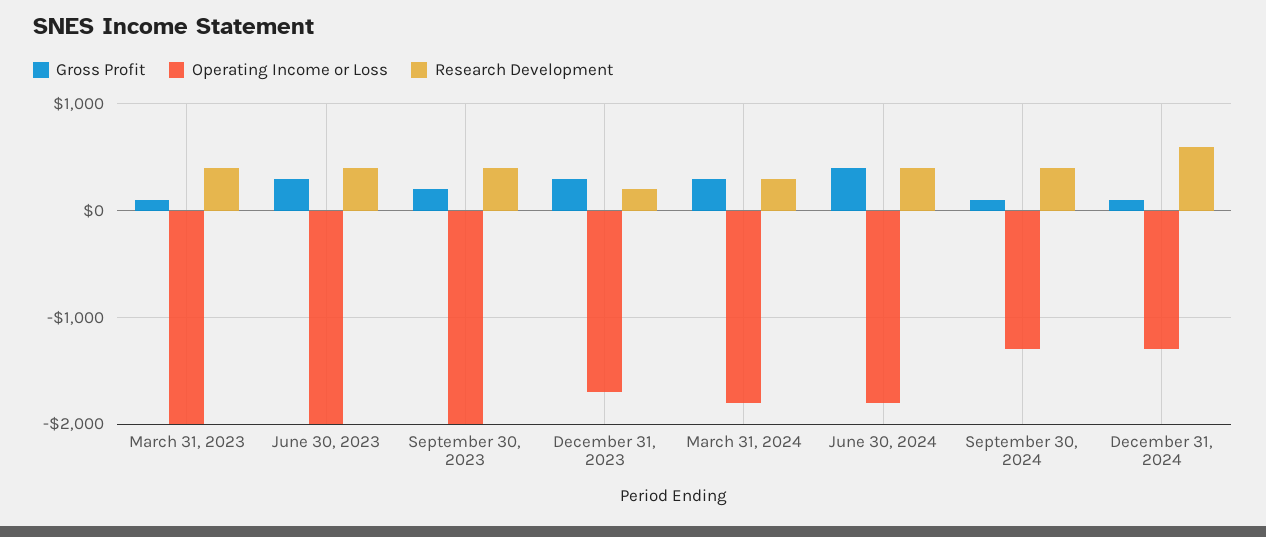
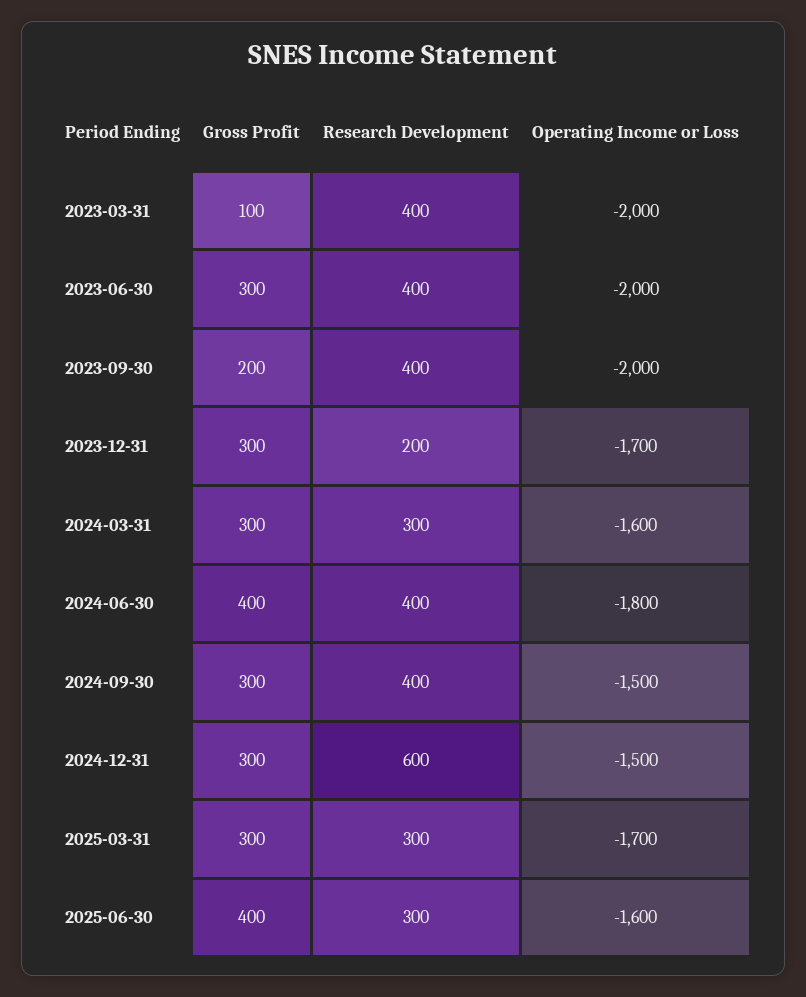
Operating Income or Loss, March 31, 2024: -1800 -> -1600
Gross Profit, September 30, 2024: 100 -> 300
Operating Income or Loss, September 30, 2024: -1300 -> -1500
Gross Profit, December 31, 2024: 100 -> 300
Operating Income or Loss, December 31, 2024: -1300 -> -1500
Gross Profit, 2025-03-31: none -> 300
Research Development, 2025-03-31: none -> 300
Operating Income or Loss, 2025-03-31: none -> -1700
Gross Profit, 2025-06-30: none -> 400
Research Development, 2025-06-30: none -> 300
Operating Income or Loss, 2025-06-30: none -> -1600

